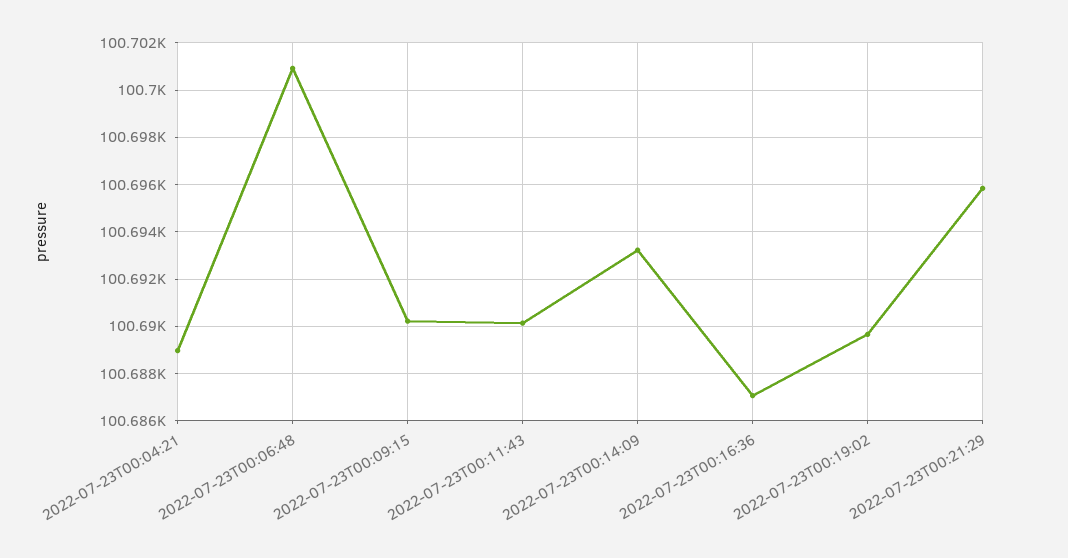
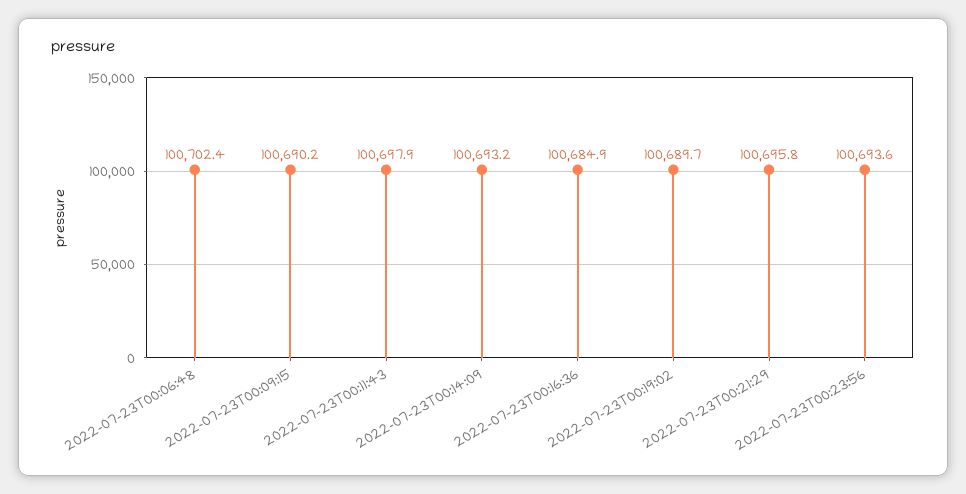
2022-07-23T00:04:21: 100689 -> none
2022-07-23T00:06:48: 100701 -> 100702.4
2022-07-23T00:11:43: 100690 -> 100697.9
2022-07-23T00:16:36: 100687 -> 100684.9
2022-07-23T00:23:56: none -> 100693.6

